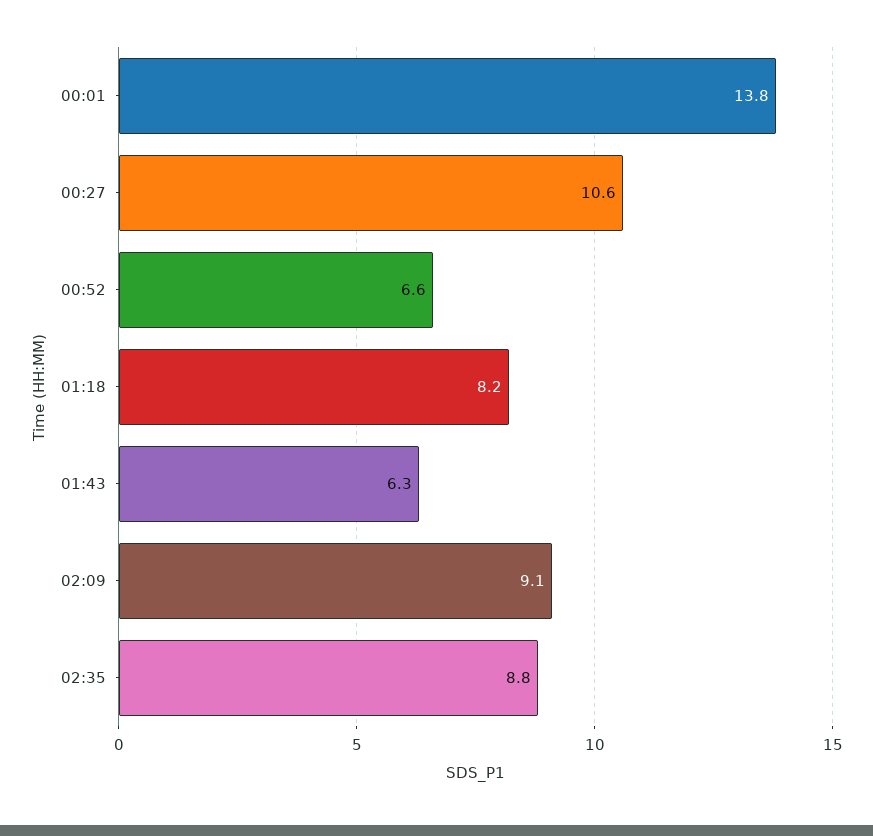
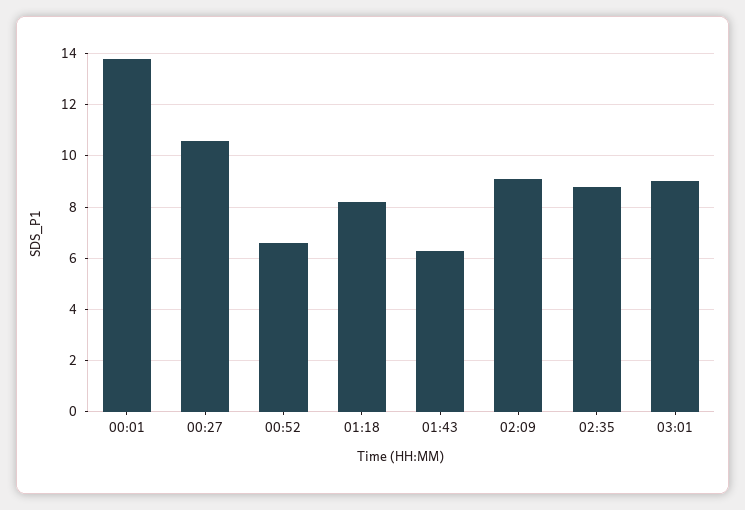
03:01: none -> 9

